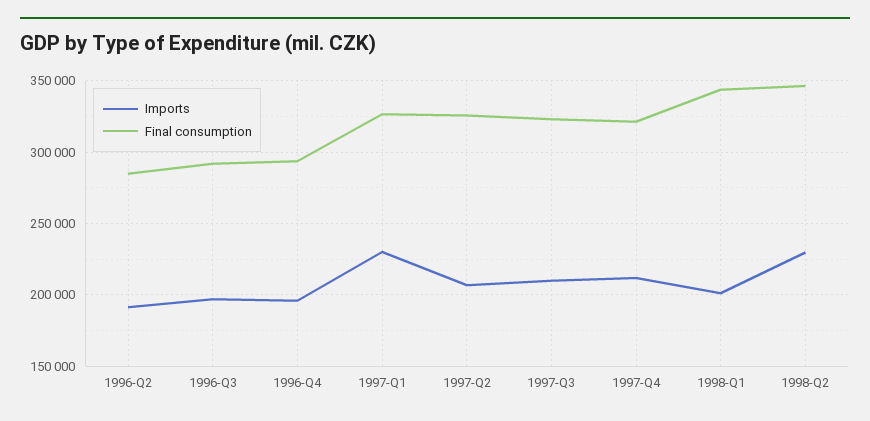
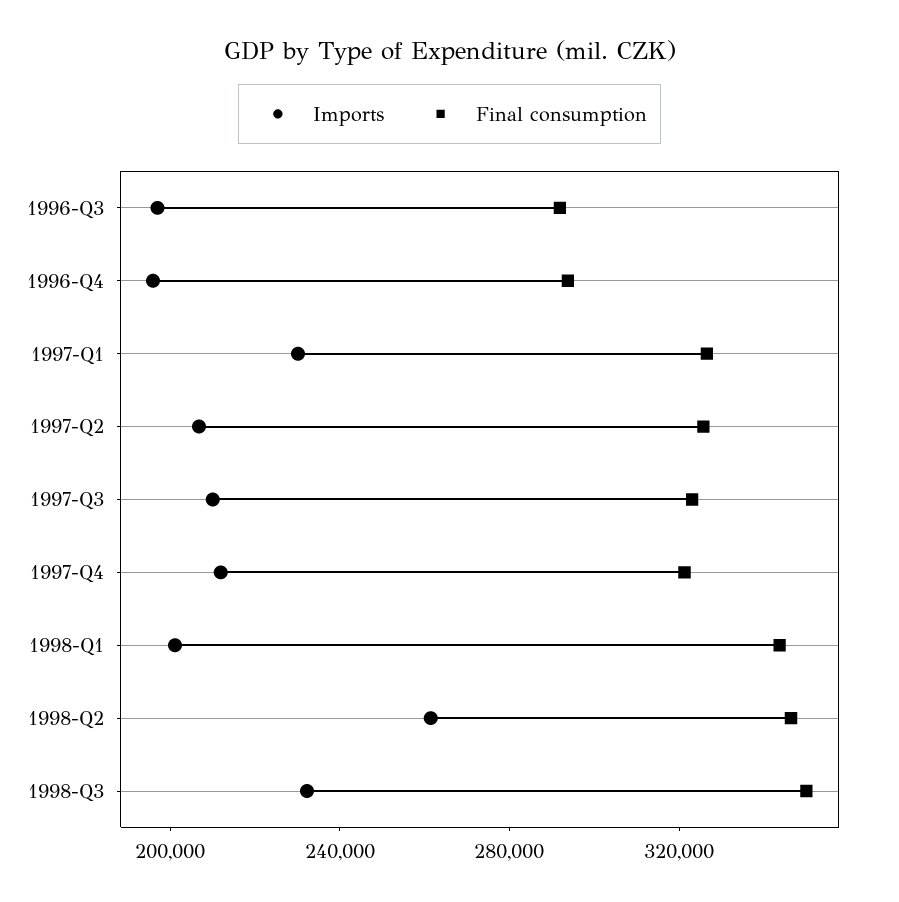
Imports, 1996-Q2: 190000 -> none
Final consumption, 1996-Q2: 285000 -> none
Imports, 1998-Q2: 230000 -> 260000
Imports, 1998-Q3: none -> 230000
Final consumption, 1998-Q3: none -> 350000

